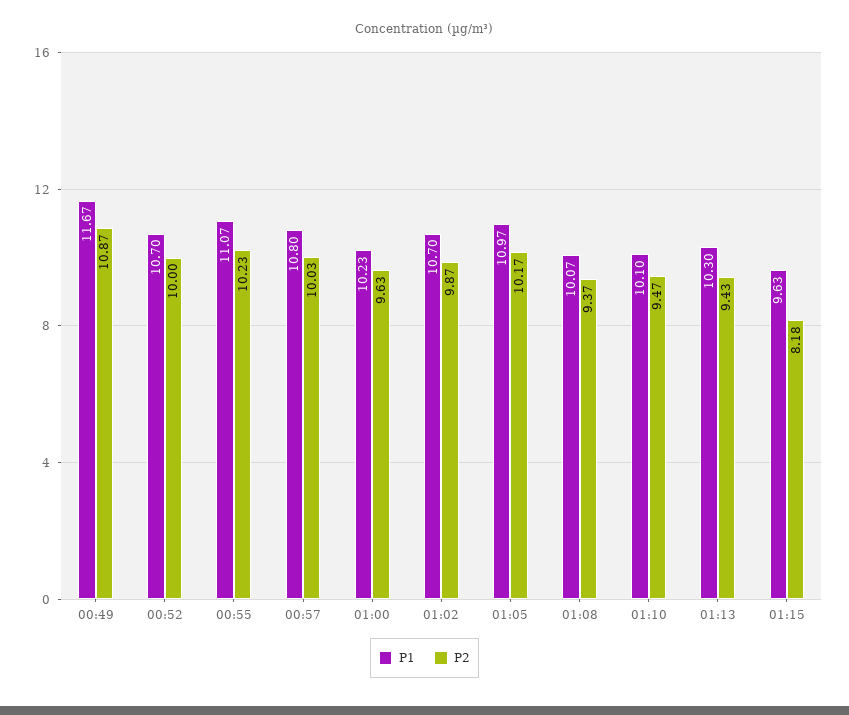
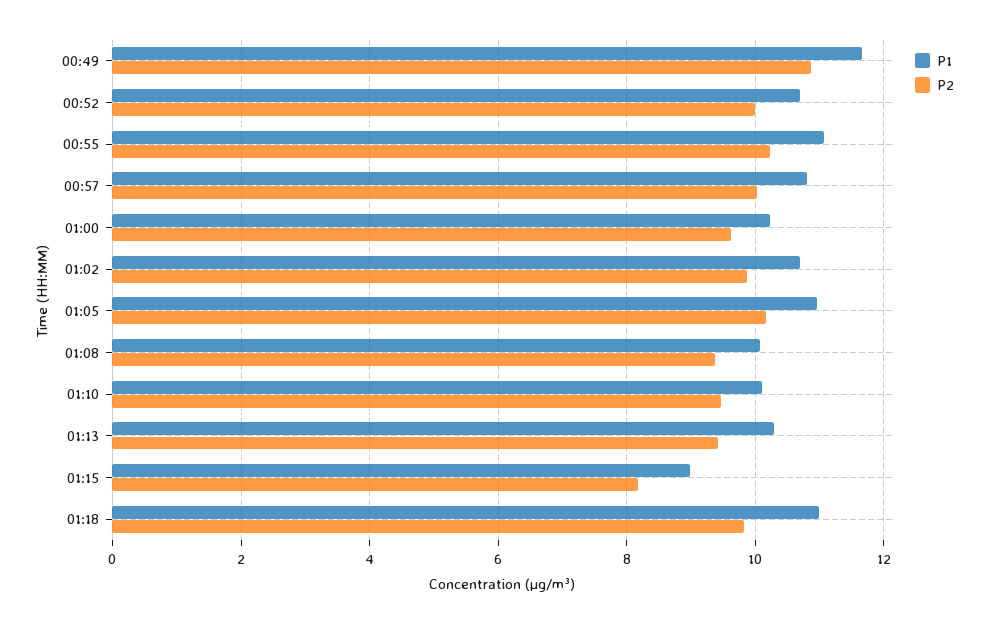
P1, 01:15: 9.63 -> 9
P1, 01:18: none -> 11
P2, 01:18: none -> 9.8

